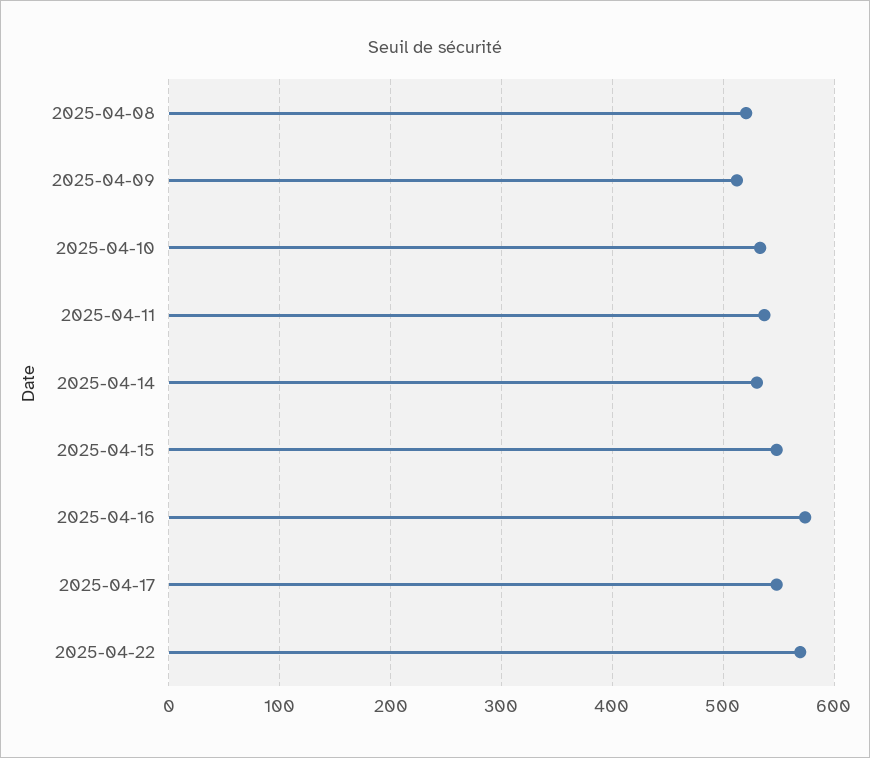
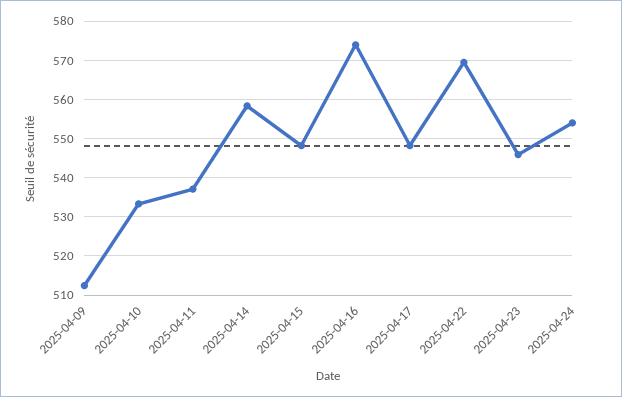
2025-04-08: 520 -> none
2025-04-14: 530 -> 558
2025-04-23: none -> 546
2025-04-24: none -> 554

